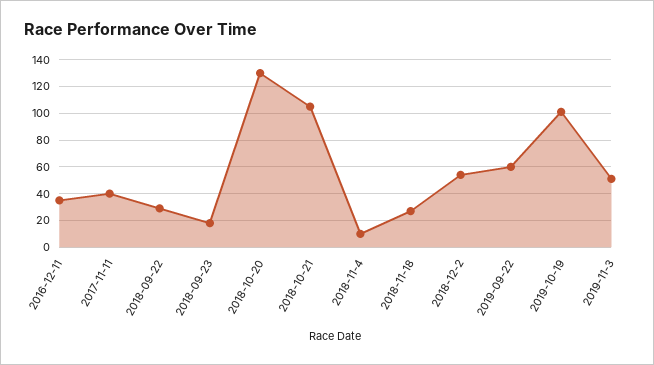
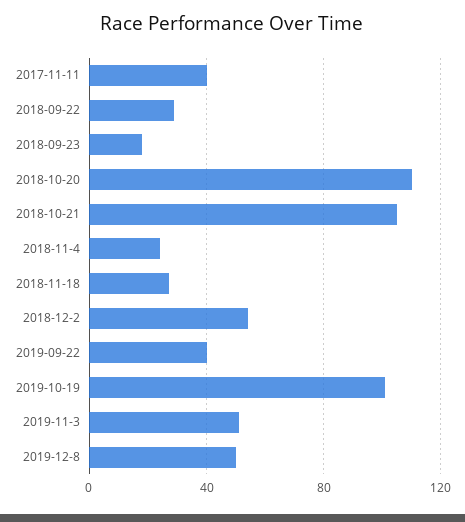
2016-12-11: 35 -> none
2018-10-20: 130 -> 110
2018-11-4: 10 -> 25
2019-09-22: 60 -> 40
2019-12-8: none -> 50

